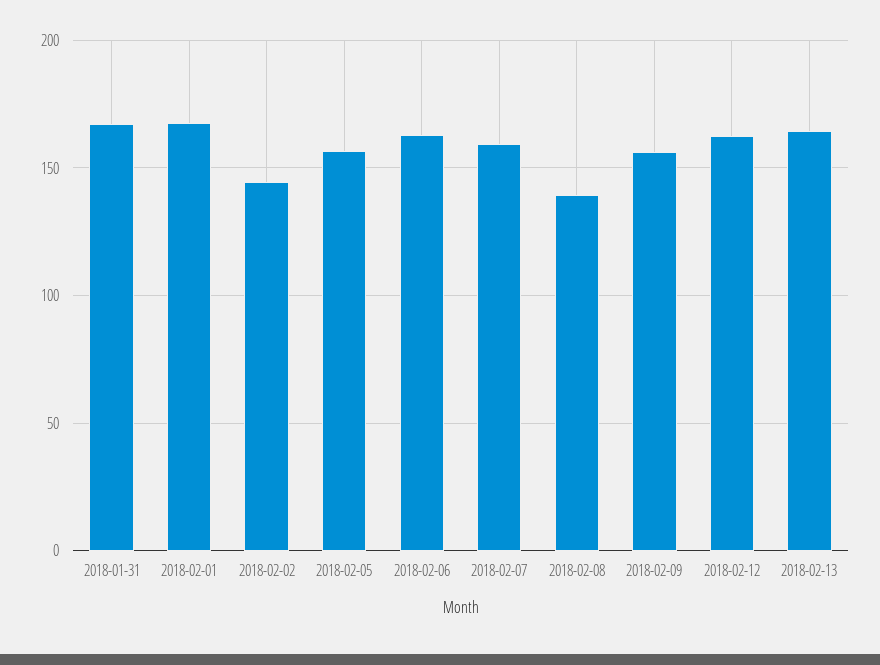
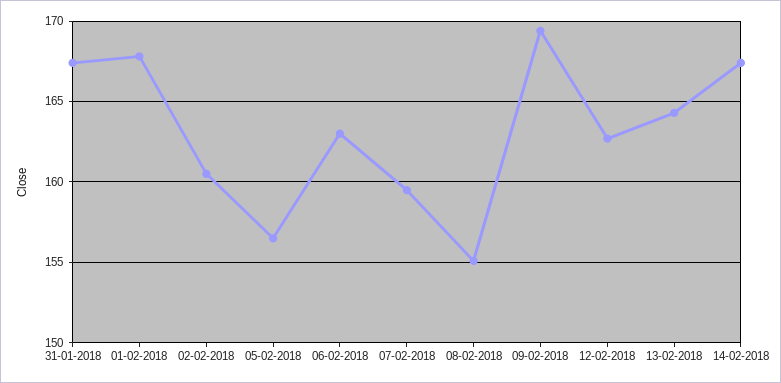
2018-02-02: 145 -> 160.5
2018-02-08: 140 -> 155
2018-02-09: 155 -> 169.5
14-02-2018: none -> 167.5

